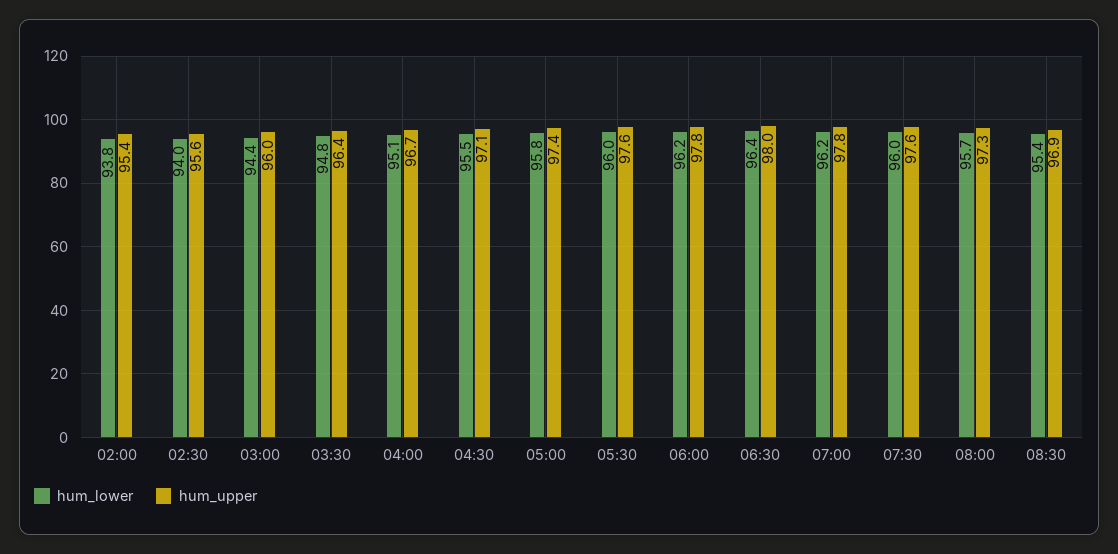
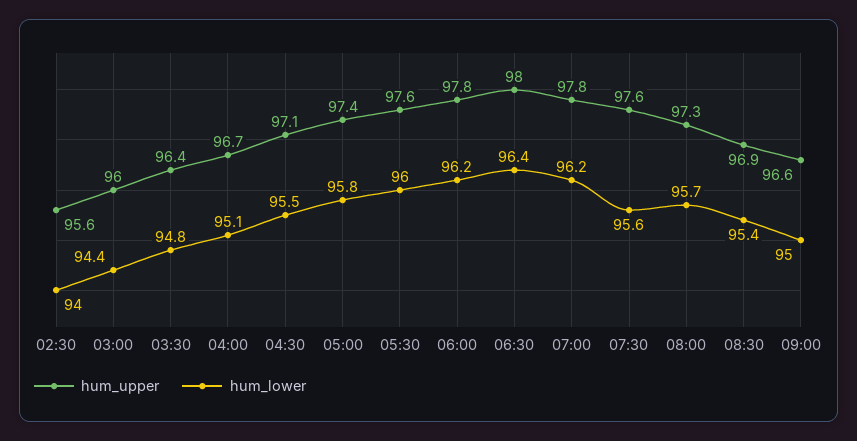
hum_lower, 02:00: 93.8 -> none
hum_upper, 02:00: 95.4 -> none
hum_lower, 07:30: 96 -> 95.6
hum_upper, 09:00: none -> 96.6
hum_lower, 09:00: none -> 95

